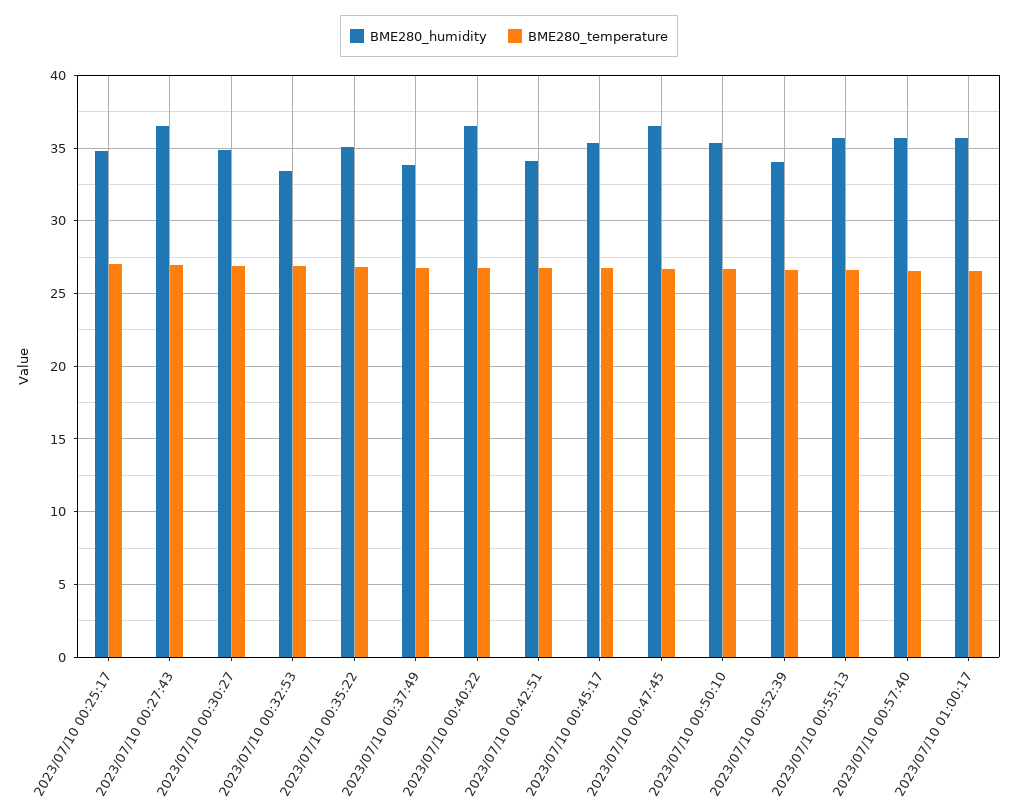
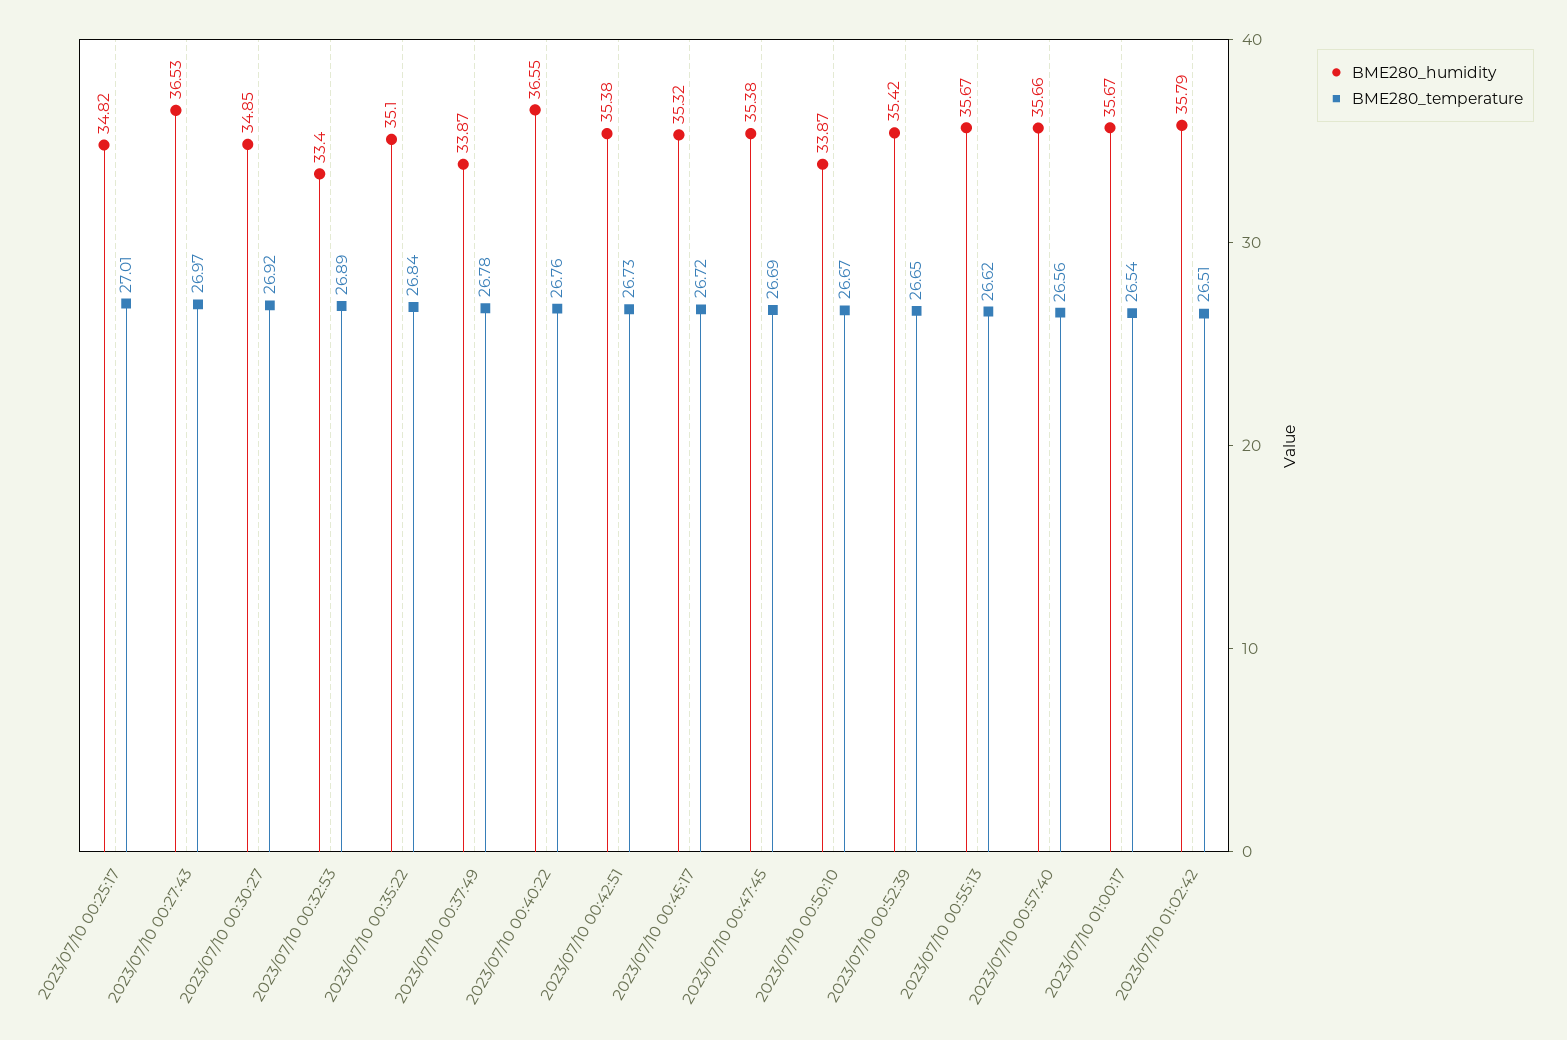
BME280_humidity, 2023/07/10 00:42:51: 34 -> 35.38
BME280_humidity, 2023/07/10 00:47:45: 36.5 -> 35.38
BME280_humidity, 2023/07/10 00:50:10: 35.5 -> 33.87
BME280_humidity, 2023/07/10 00:52:39: 34 -> 35.42
BME280_humidity, 2023/07/10 01:02:42: none -> 35.79
BME280_temperature, 2023/07/10 01:02:42: none -> 26.51

